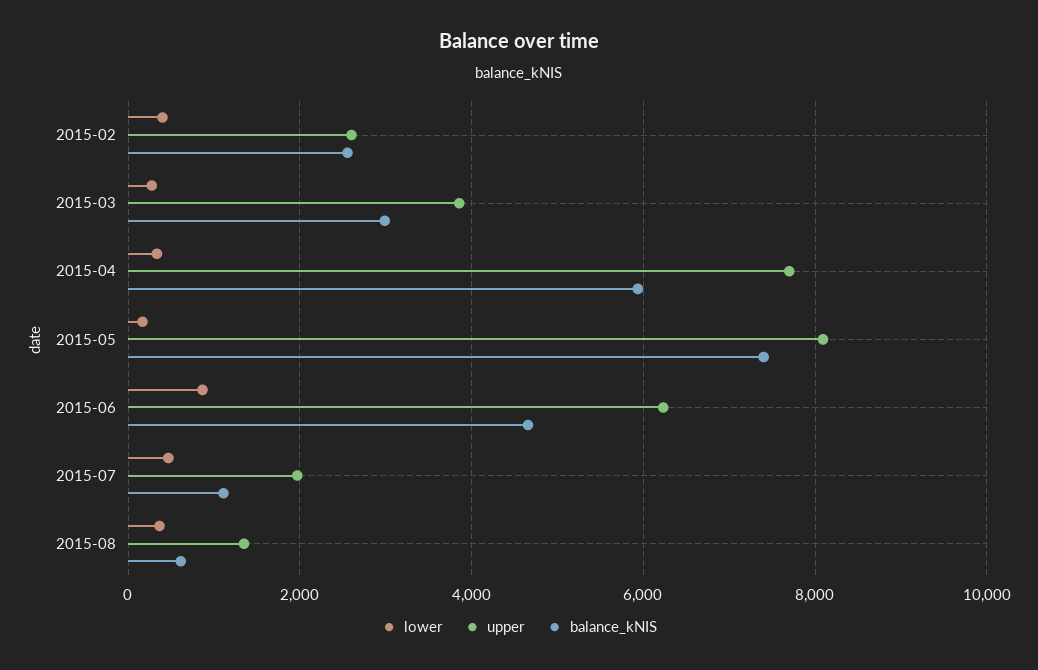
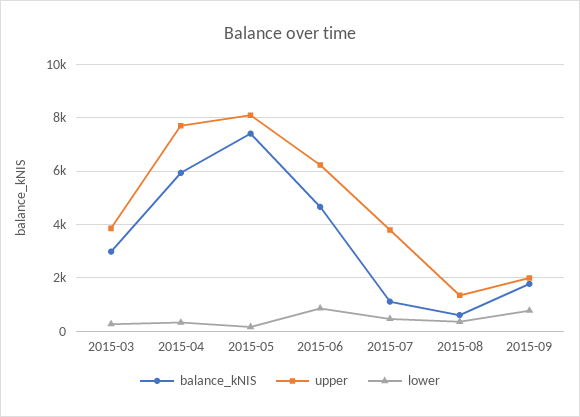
lower, 2015-02: 400 -> none
upper, 2015-02: 2600 -> none
balance_kNIS, 2015-02: 2600 -> none
upper, 2015-07: 2000 -> 3750
balance_kNIS, 2015-09: none -> 1750
upper, 2015-09: none -> 2000
lower, 2015-09: none -> 750

